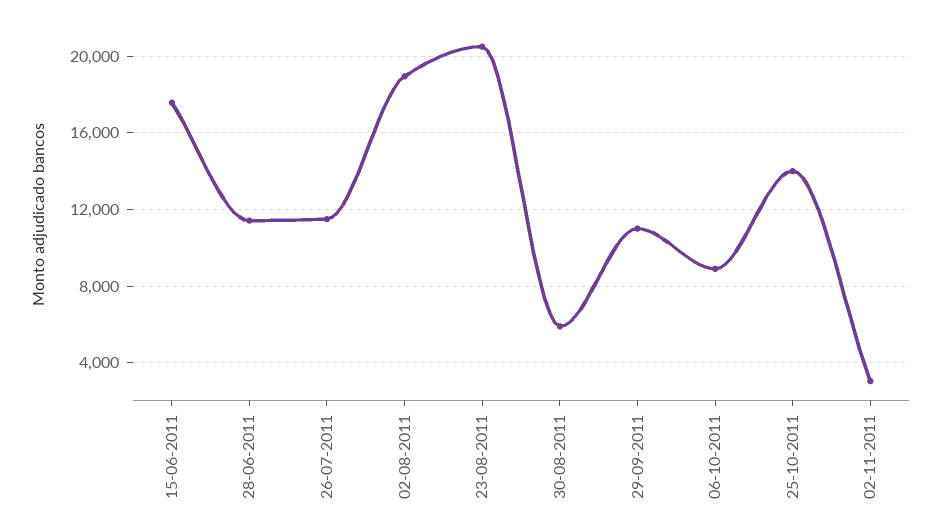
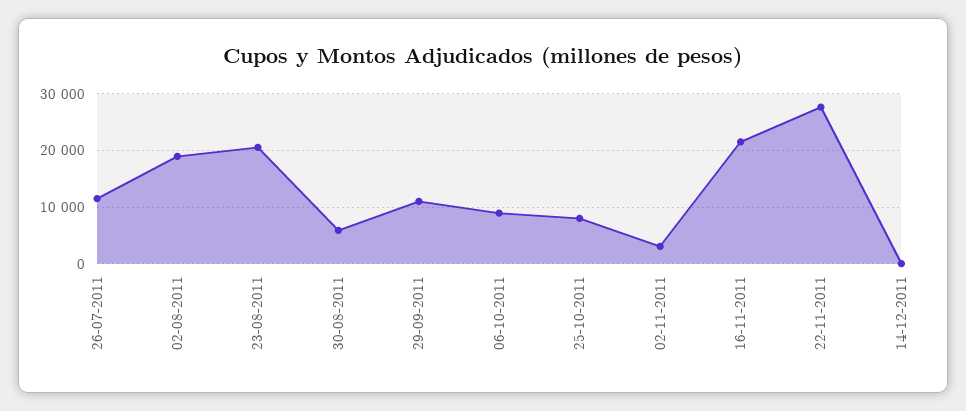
15-06-2011: 17500 -> none
28-06-2011: 11500 -> none
25-10-2011: 14000 -> 8000
16-11-2011: none -> 22000
22-11-2011: none -> 28000
14-12-2011: none -> 0

